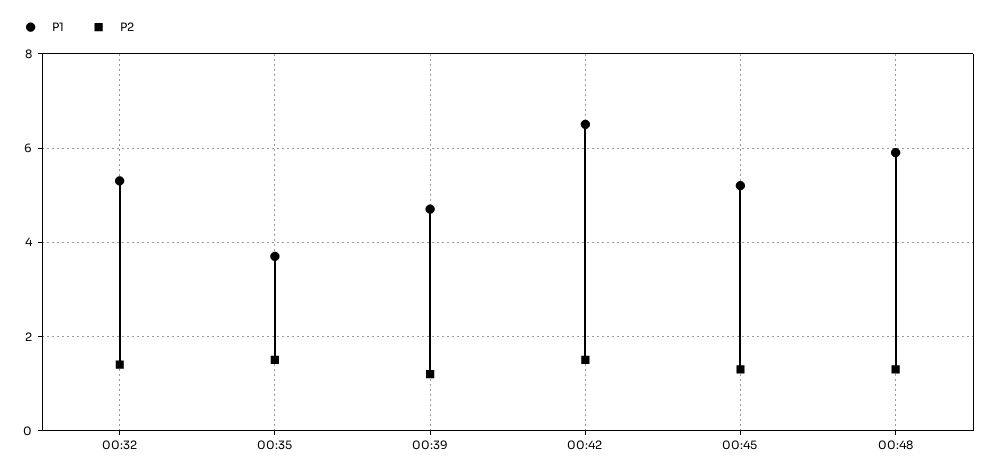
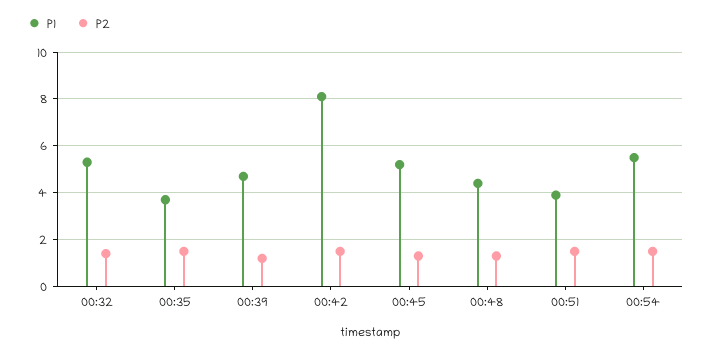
P1, 00:42: 6.5 -> 8
P1, 00:48: 6 -> 4.5
P1, 00:51: none -> 4
P2, 00:51: none -> 1.5
P1, 00:54: none -> 5.5
P2, 00:54: none -> 1.5

